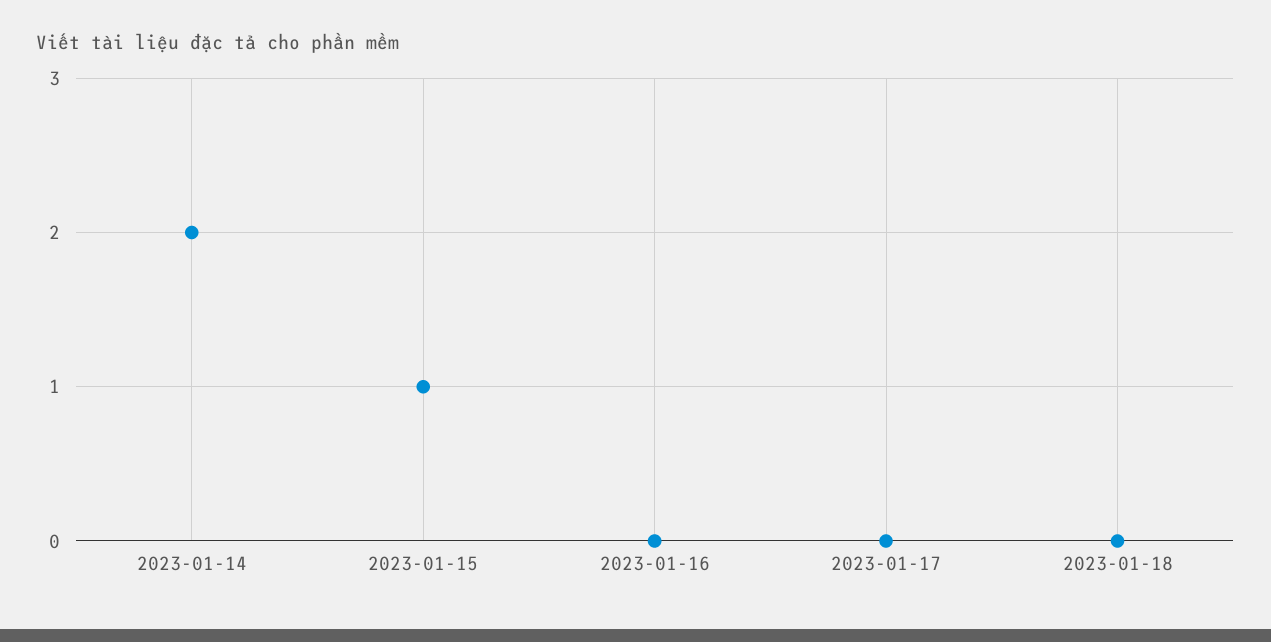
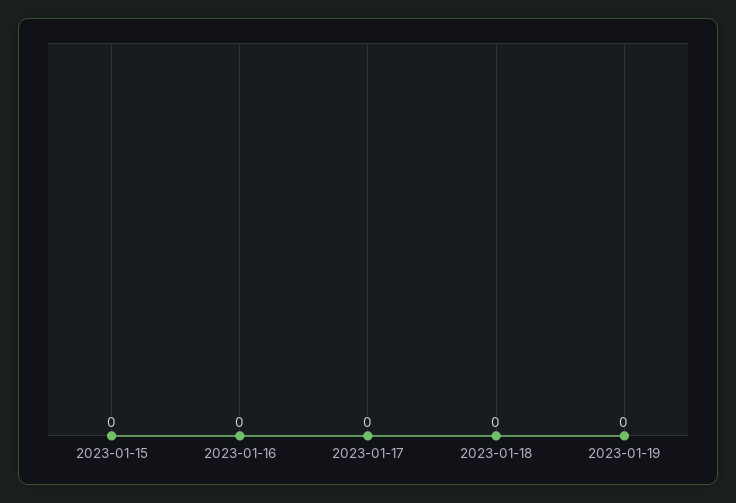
2023-01-14: 2 -> none
2023-01-15: 1 -> 0
2023-01-19: none -> 0

